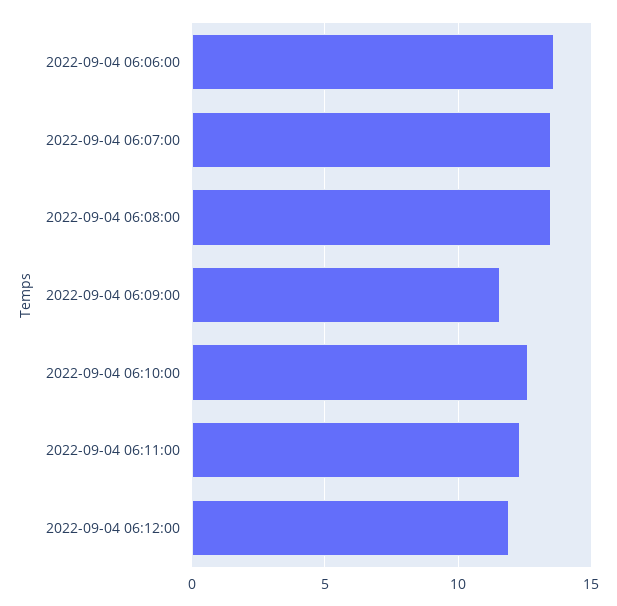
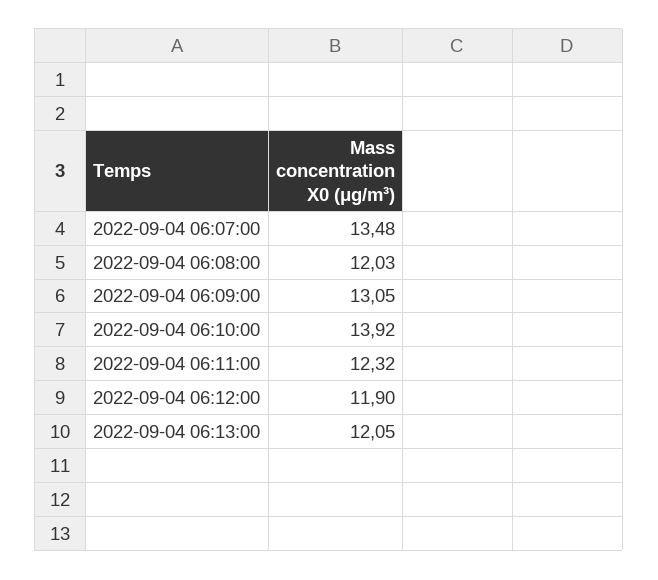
2022-09-04 06:06:00: 13.5 -> none
2022-09-04 06:08:00: 13.5 -> 12.03
2022-09-04 06:09:00: 11.5 -> 13.05
2022-09-04 06:10:00: 12.5 -> 13.92
2022-09-04 06:13:00: none -> 12.05

